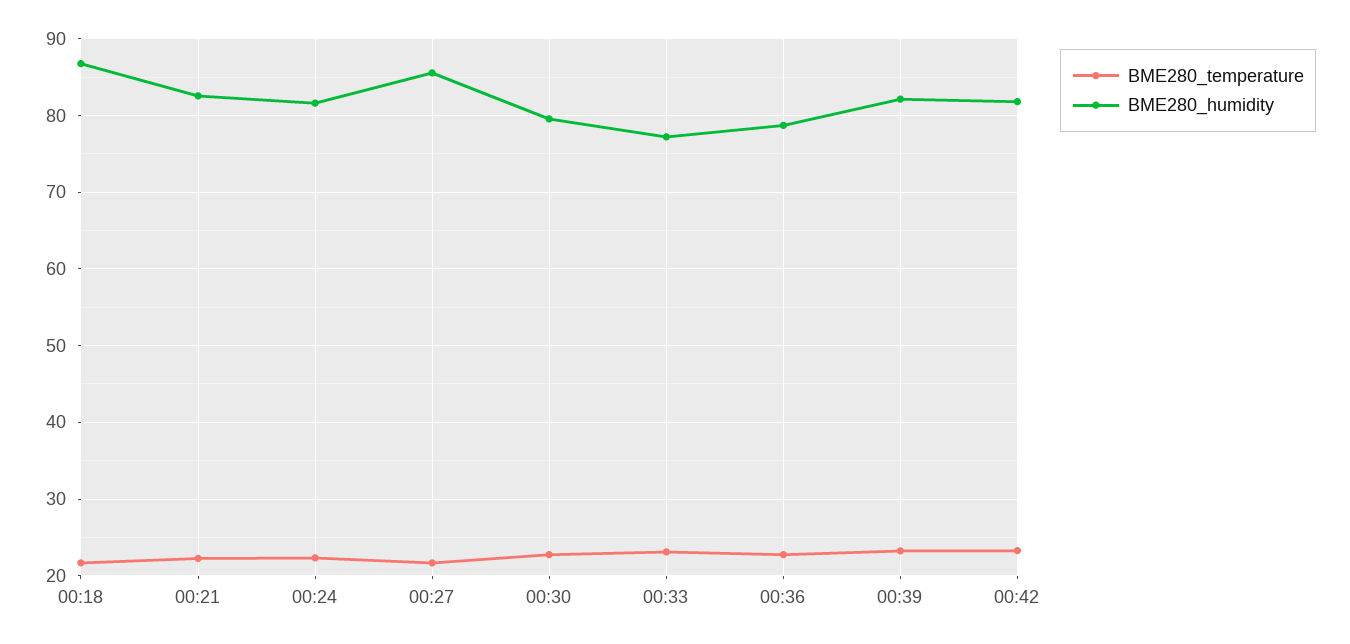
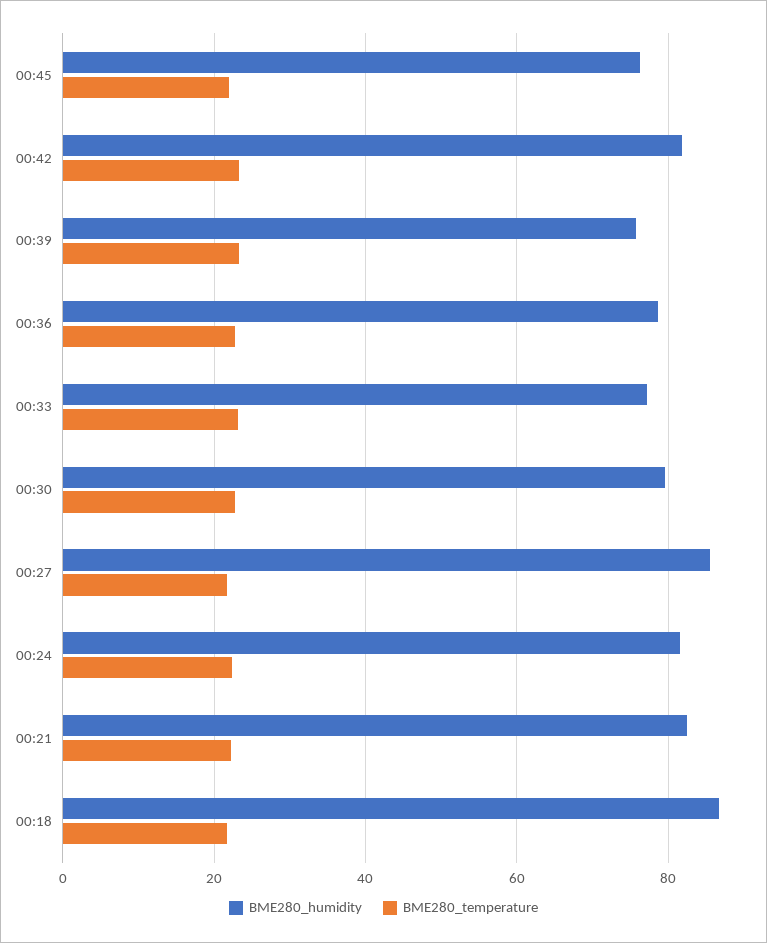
BME280_humidity, 00:39: 82 -> 76
BME280_humidity, 00:45: none -> 76
BME280_temperature, 00:45: none -> 22

